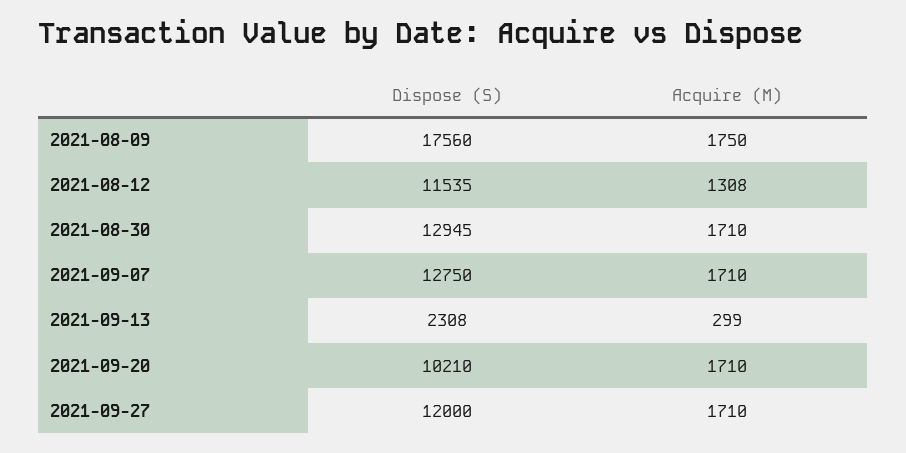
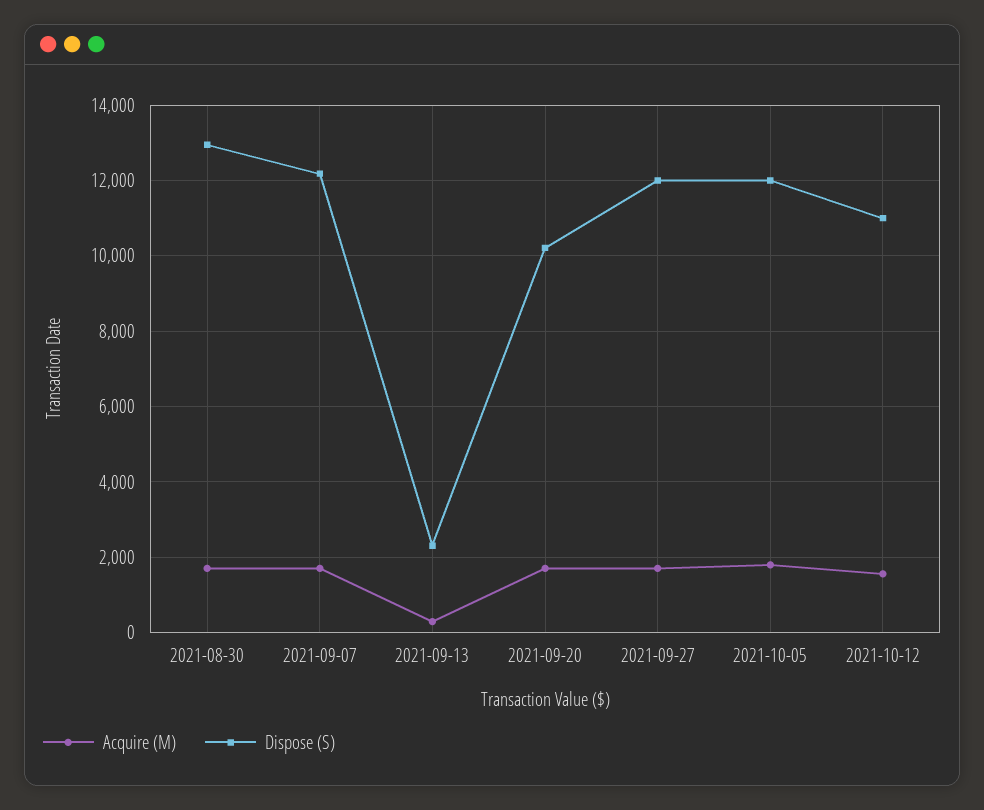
Dispose (S), 2021-08-09: 17560 -> none
Acquire (M), 2021-08-09: 1750 -> none
Dispose (S), 2021-08-12: 11535 -> none
Acquire (M), 2021-08-12: 1308 -> none
Dispose (S), 2021-09-07: 12750 -> 12200
Acquire (M), 2021-10-05: none -> 1800
Dispose (S), 2021-10-05: none -> 12000
Acquire (M), 2021-10-12: none -> 1600
Dispose (S), 2021-10-12: none -> 11000

